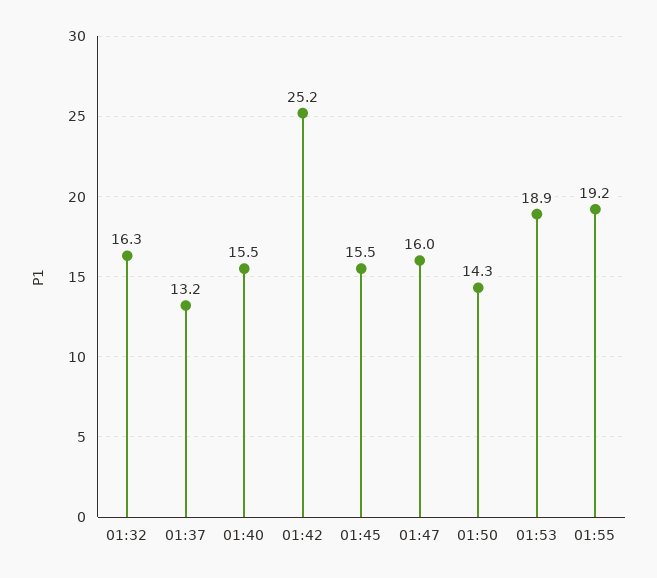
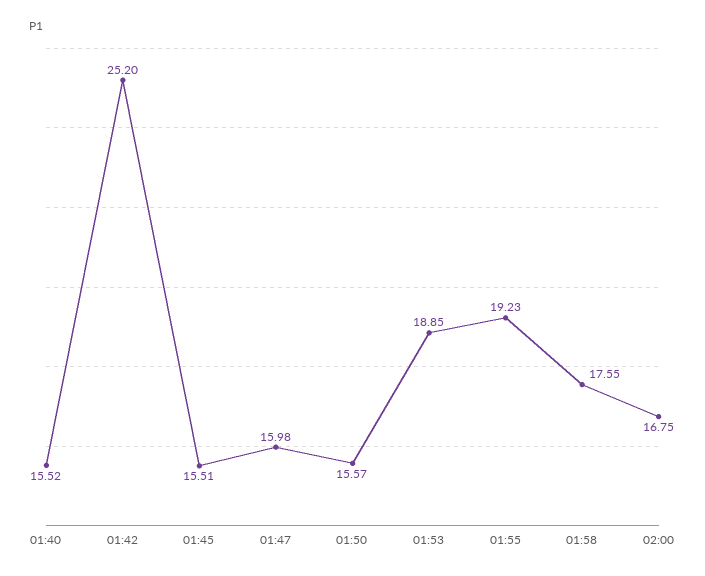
01:32: 16.3 -> none
01:37: 13.2 -> none
01:50: 14.3 -> 15.57
01:58: none -> 17.55
02:00: none -> 16.75

